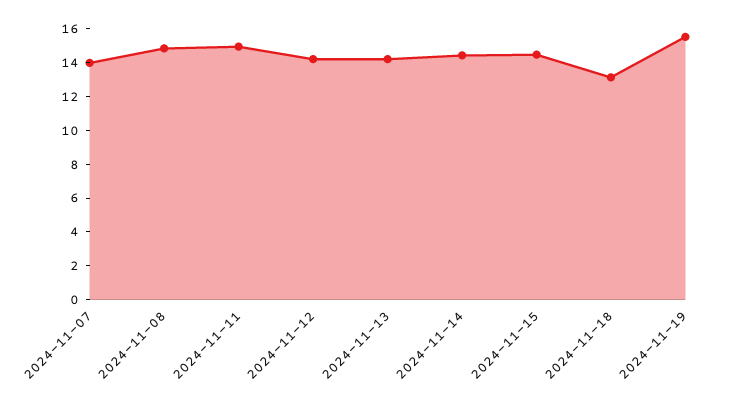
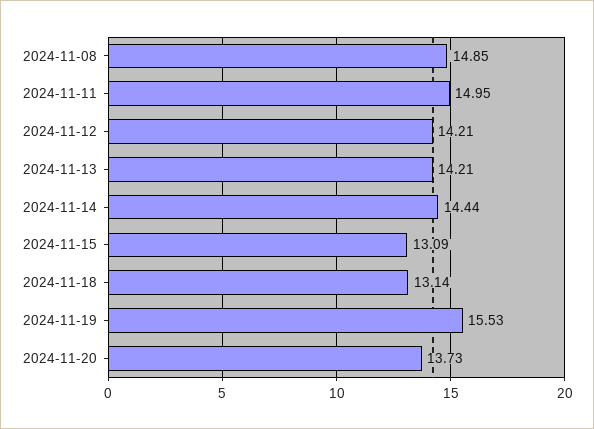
2024-11-07: 14 -> none
2024-11-15: 14.5 -> 13.09
2024-11-20: none -> 13.73

